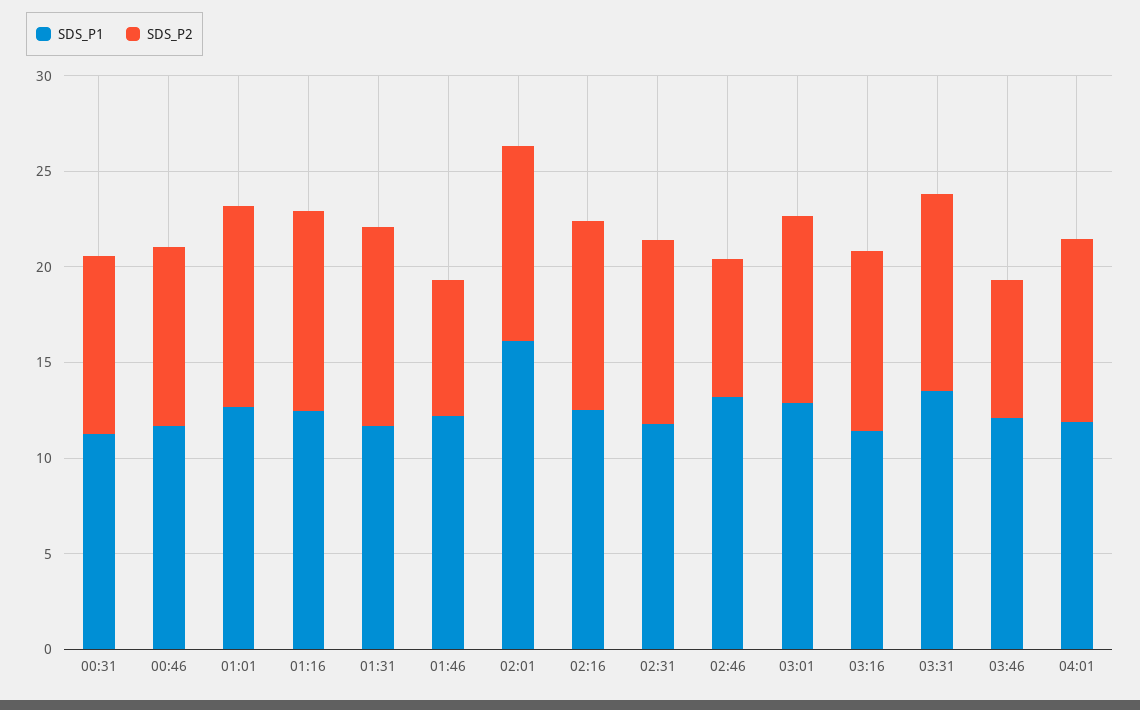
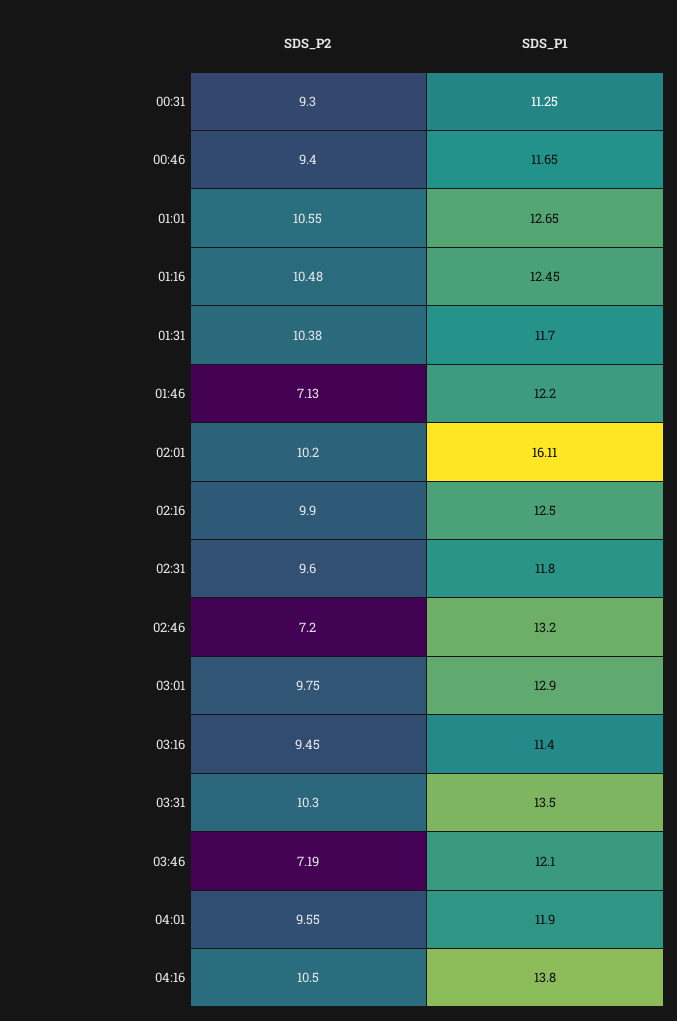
SDS_P2, 04:16: none -> 10.5
SDS_P1, 04:16: none -> 13.8

